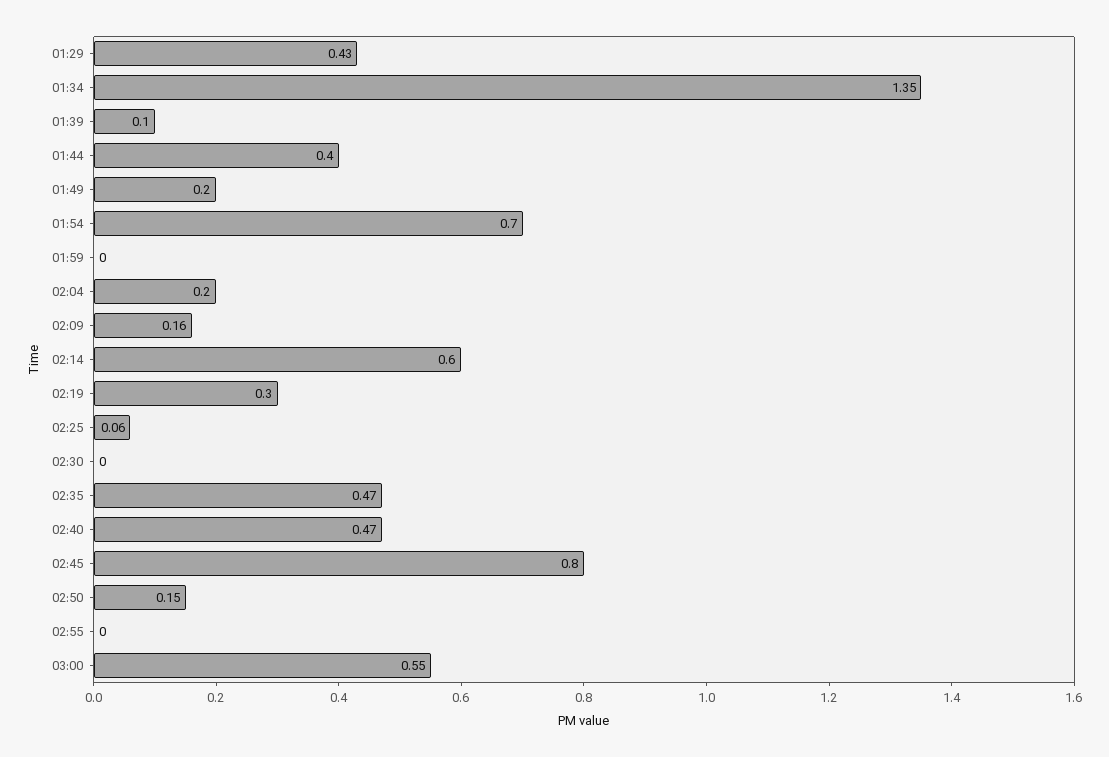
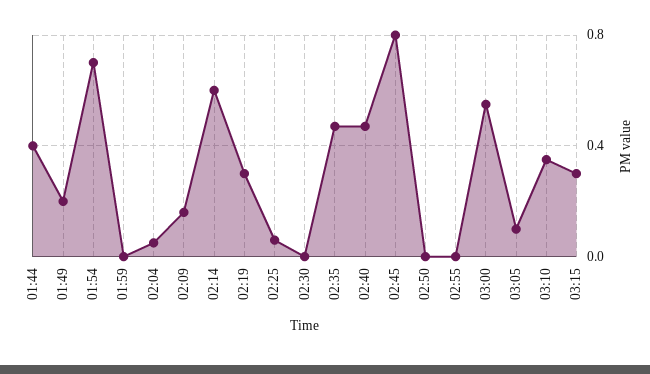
01:29: 0.43 -> none
01:34: 1.35 -> none
01:39: 0.1 -> none
02:04: 0.2 -> 0.05
02:50: 0.15 -> 0
03:05: none -> 0.1
03:10: none -> 0.35
03:15: none -> 0.3

